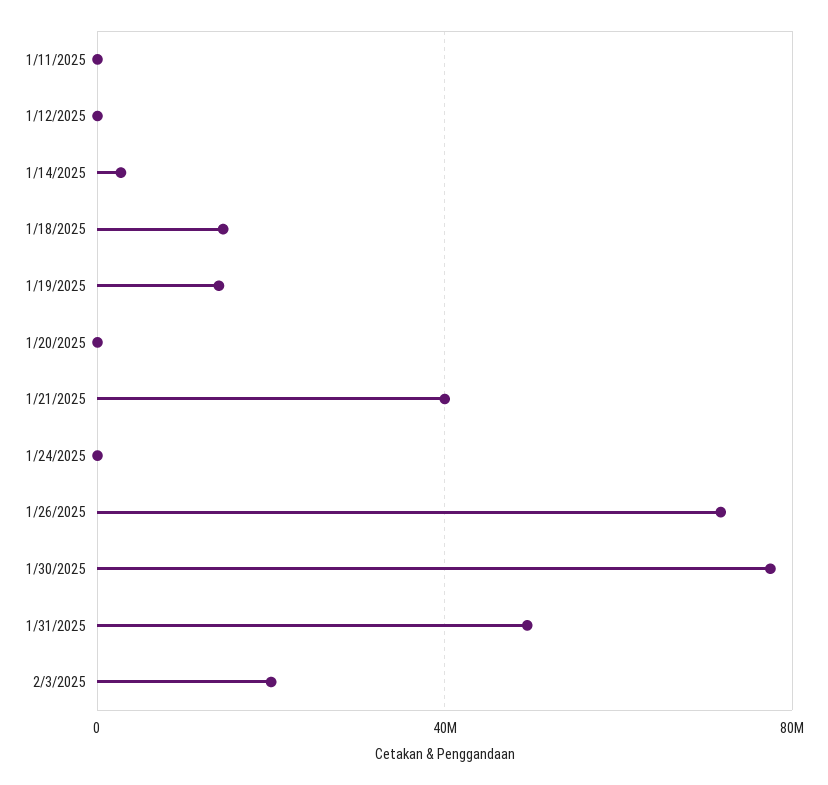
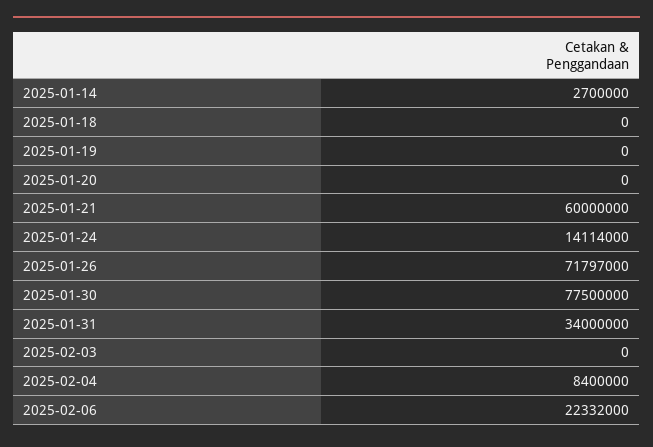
1/11/2025: 0 -> none
1/12/2025: 0 -> none
1/18/2025: 15000000 -> 0
1/19/2025: 15000000 -> 0
1/21/2025: 40000000 -> 60000000
1/24/2025: 0 -> 14114000
1/31/2025: 50000000 -> 34000000
2/3/2025: 20000000 -> 0
2025-02-04: none -> 8400000
2025-02-06: none -> 22332000

